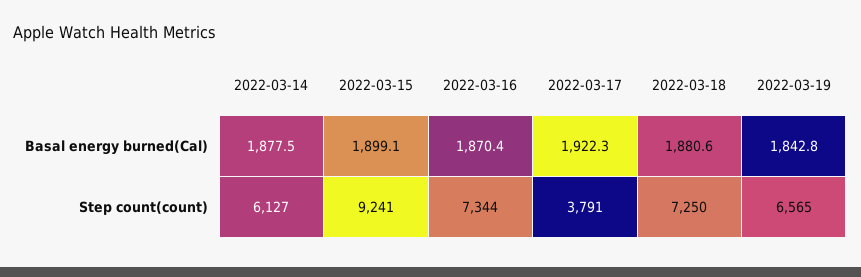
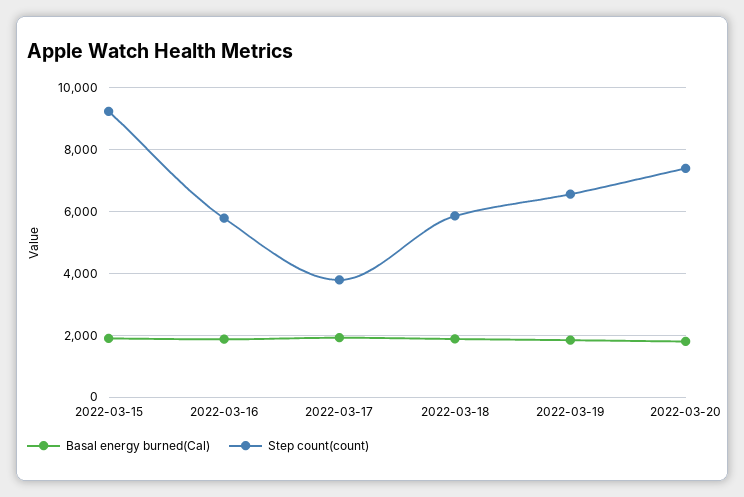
Basal energy burned(Cal), 2022-03-14: 1877.5 -> none
Step count(count), 2022-03-14: 6127 -> none
Step count(count), 2022-03-16: 7344 -> 5800
Step count(count), 2022-03-18: 7250 -> 5800
Basal energy burned(Cal), 2022-03-20: none -> 1800
Step count(count), 2022-03-20: none -> 7400

